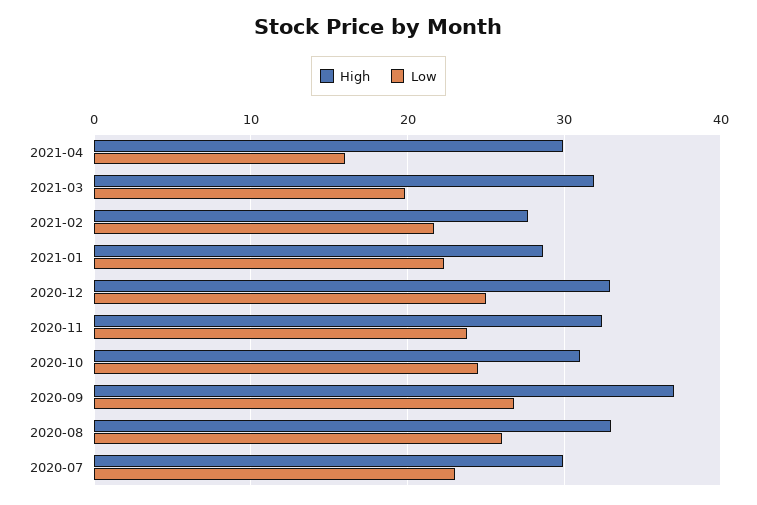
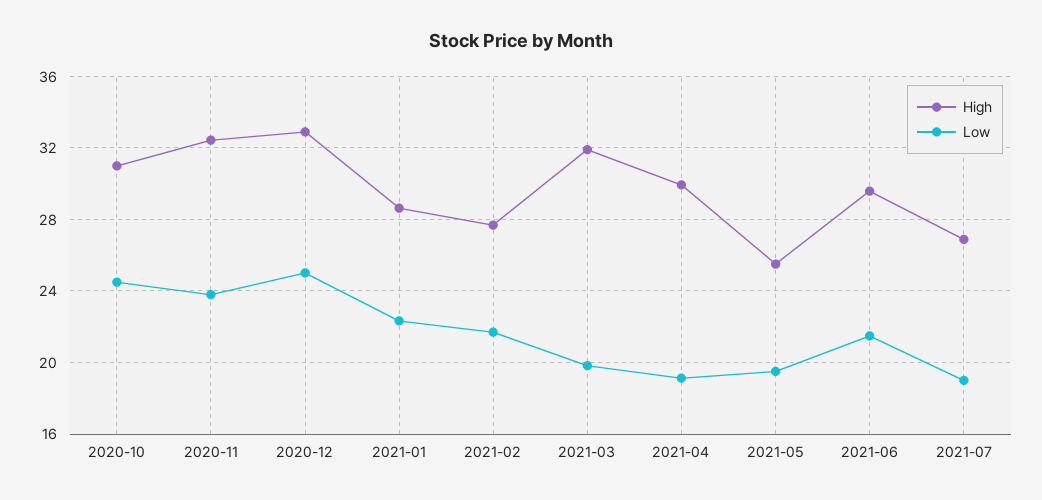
Low, 2021-04: 16 -> 19
High, 2020-09: 37 -> none
Low, 2020-09: 27 -> none
High, 2020-08: 33 -> none
Low, 2020-08: 26 -> none
High, 2020-07: 30 -> none
Low, 2020-07: 23 -> none
High, 2021-05: none -> 25.5
Low, 2021-05: none -> 19.5
High, 2021-06: none -> 29.5
Low, 2021-06: none -> 21.5
High, 2021-07: none -> 27
Low, 2021-07: none -> 19

